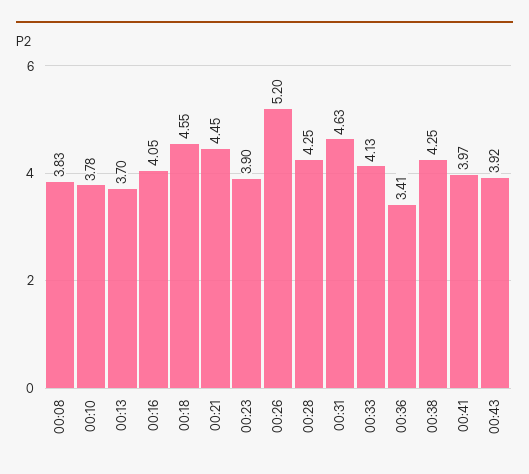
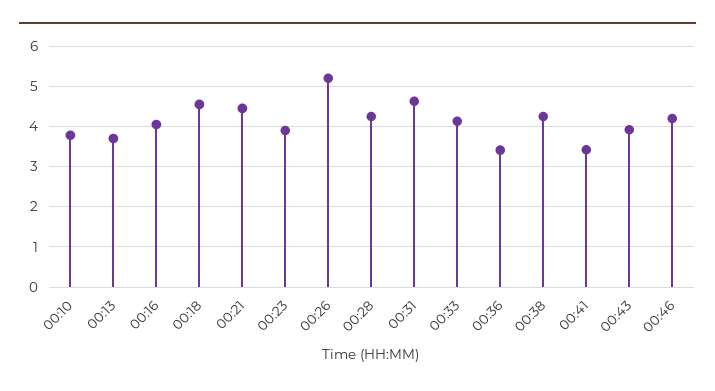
00:08: 3.83 -> none
00:41: 3.97 -> 3.4
00:46: none -> 4.2

